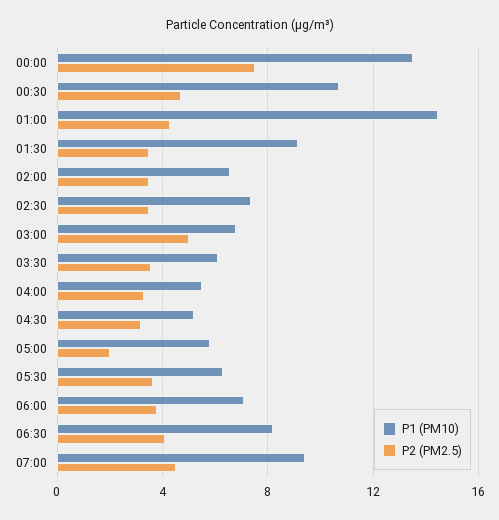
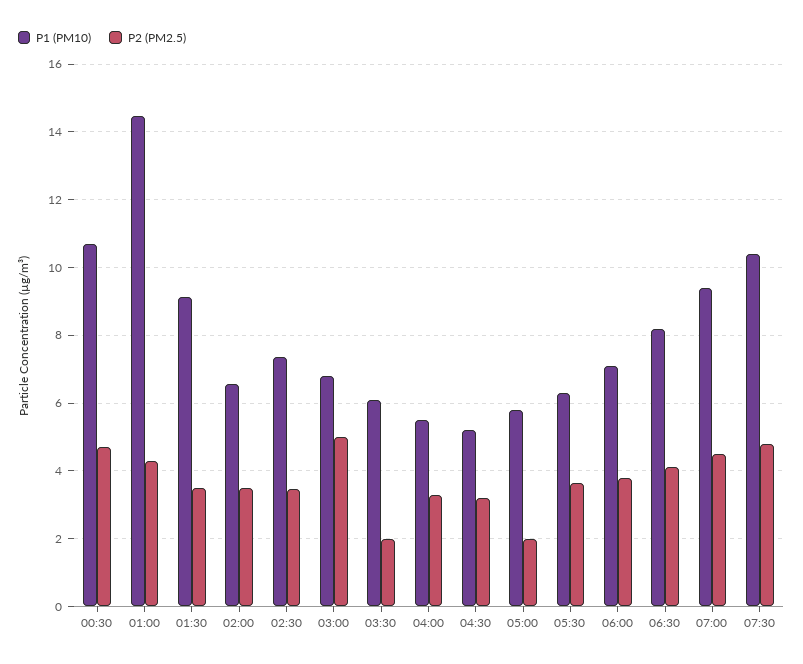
P1 (PM10), 00:00: 13.5 -> none
P2 (PM2.5), 00:00: 7.5 -> none
P2 (PM2.5), 03:30: 3.5 -> 2
P1 (PM10), 07:30: none -> 10.4
P2 (PM2.5), 07:30: none -> 4.8

